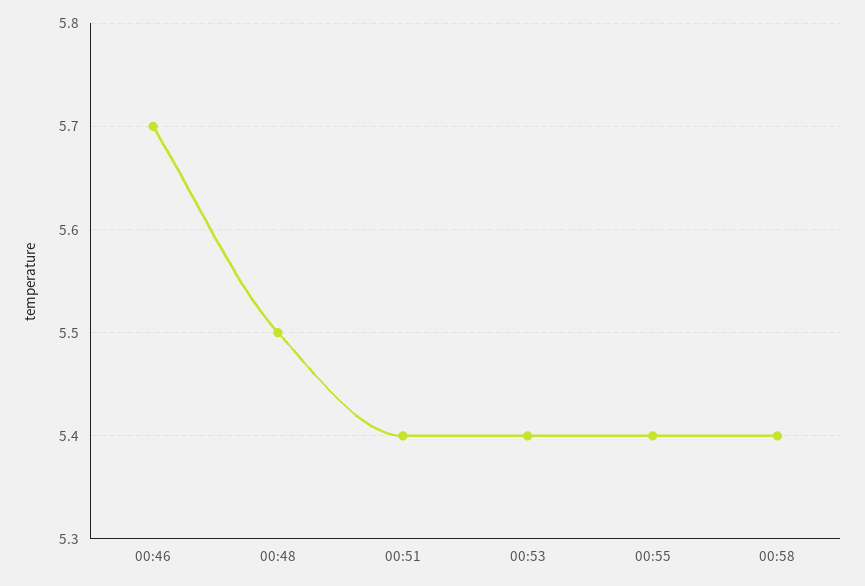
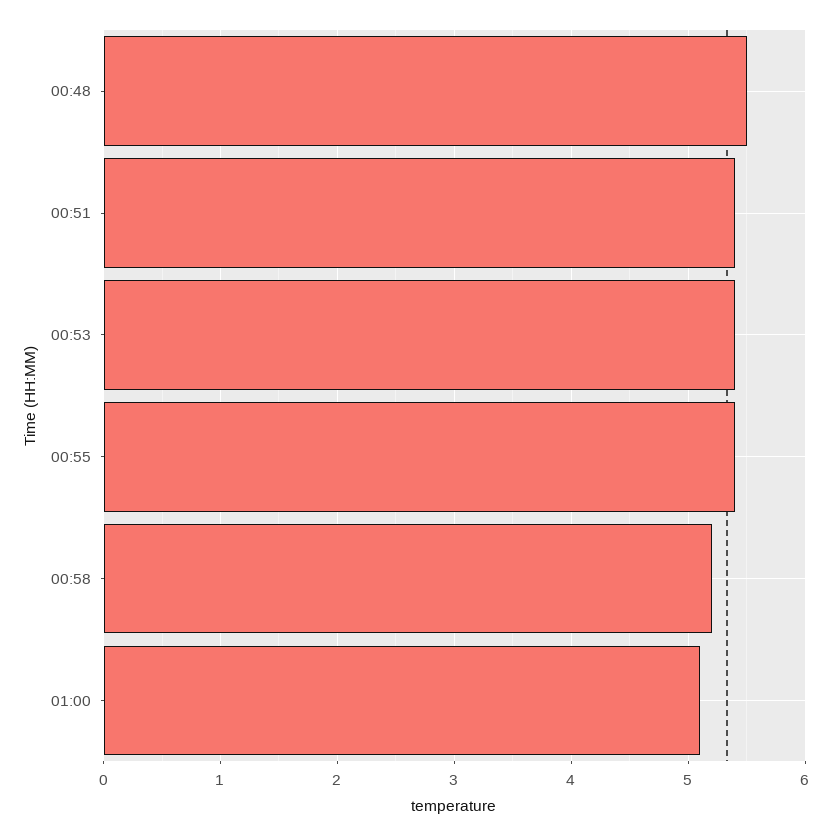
00:46: 5.7 -> none
00:58: 5.4 -> 5.2
01:00: none -> 5.1

